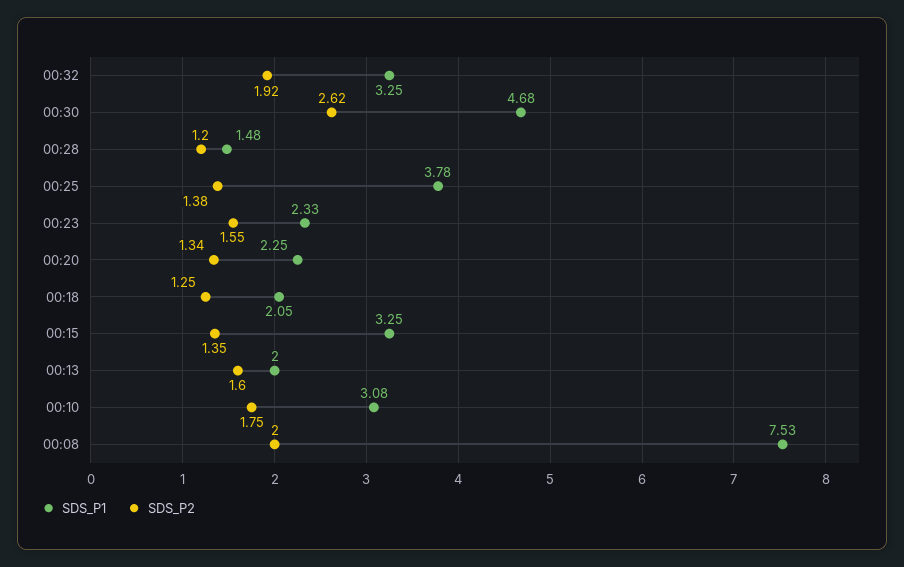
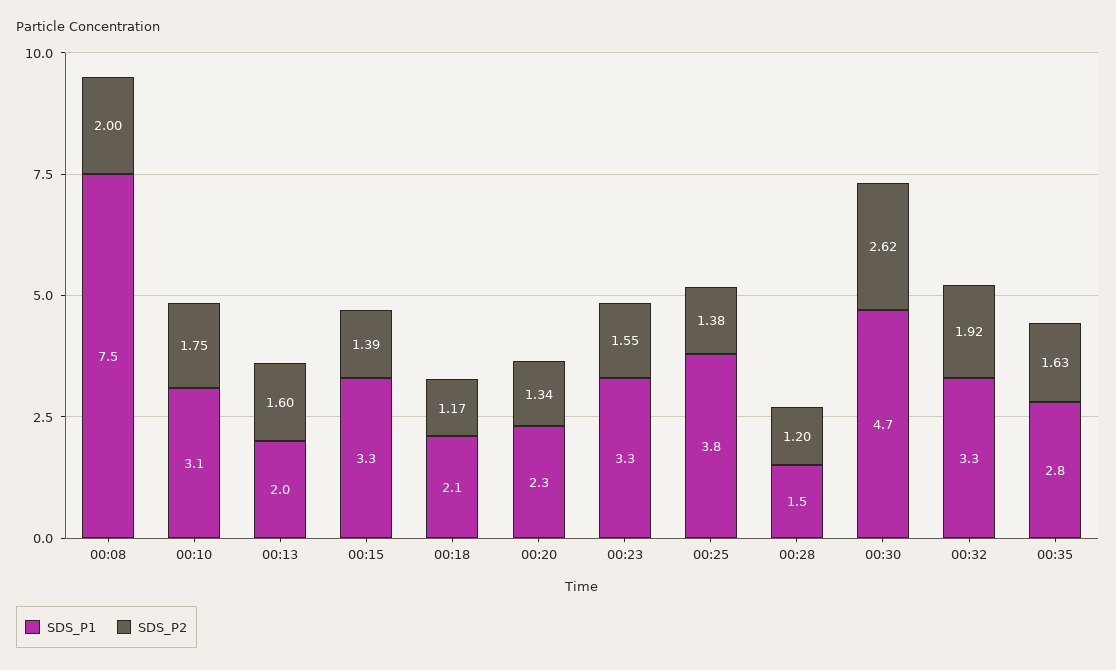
SDS_P1, 00:23: 2.33 -> 3.3
SDS_P2, 00:18: 1.25 -> 1.17
SDS_P2, 00:15: 1.35 -> 1.39
SDS_P1, 00:35: none -> 2.8
SDS_P2, 00:35: none -> 1.63

